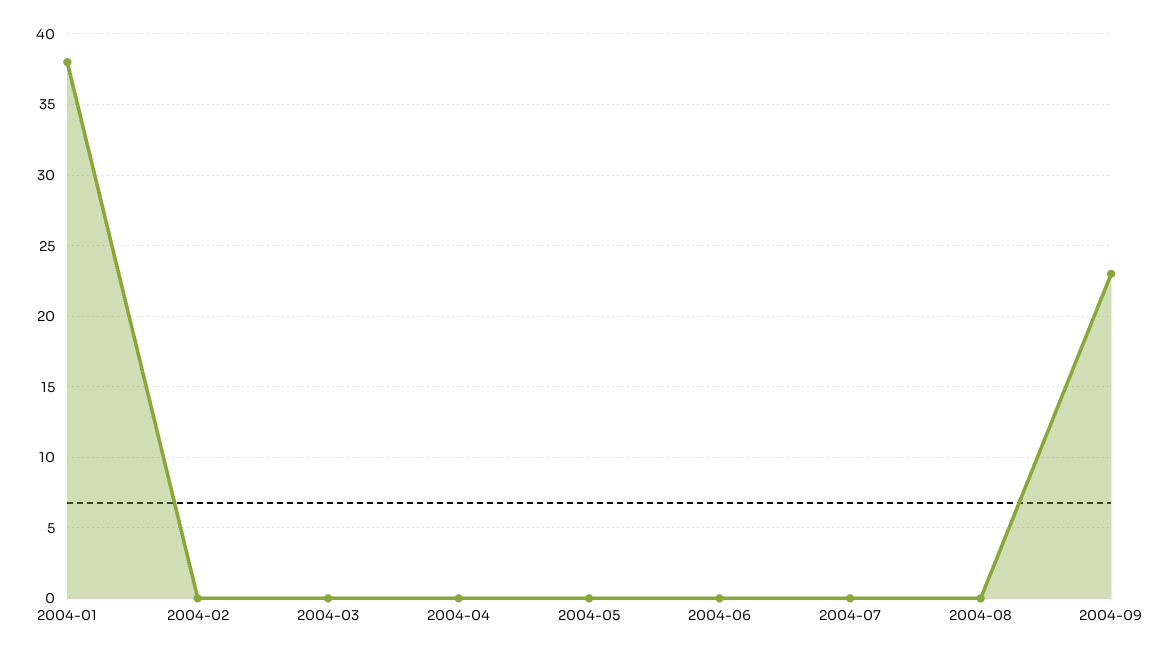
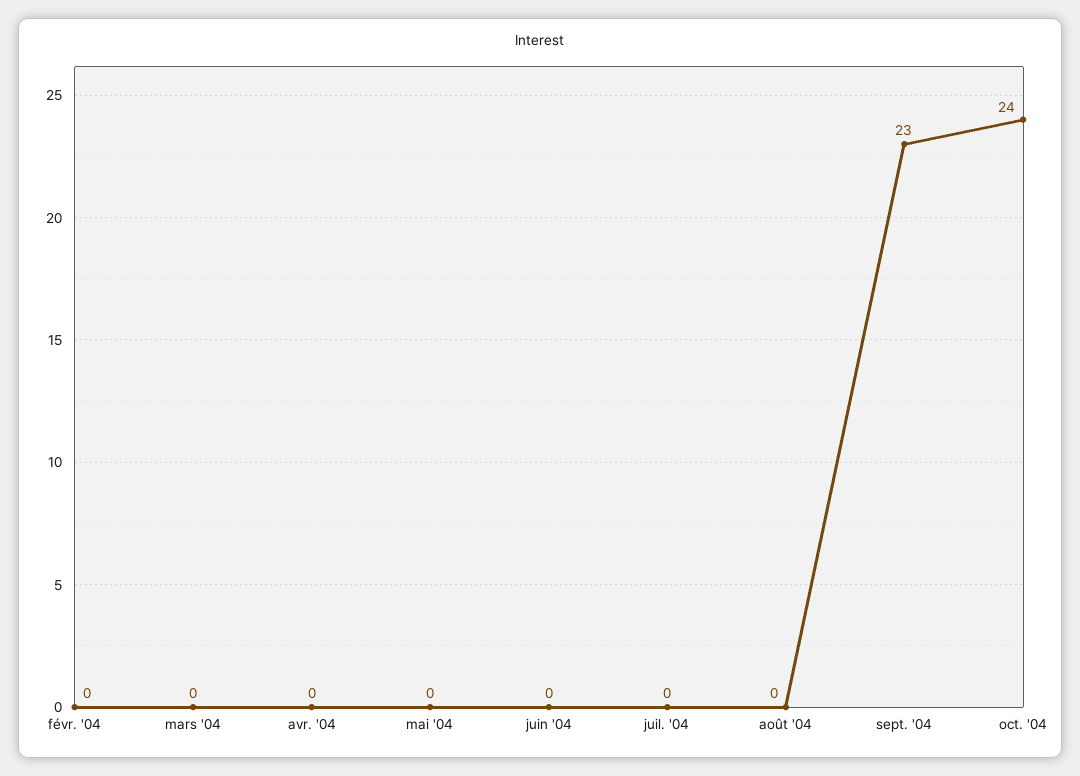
2004-01: 38 -> none
oct. '04: none -> 24

